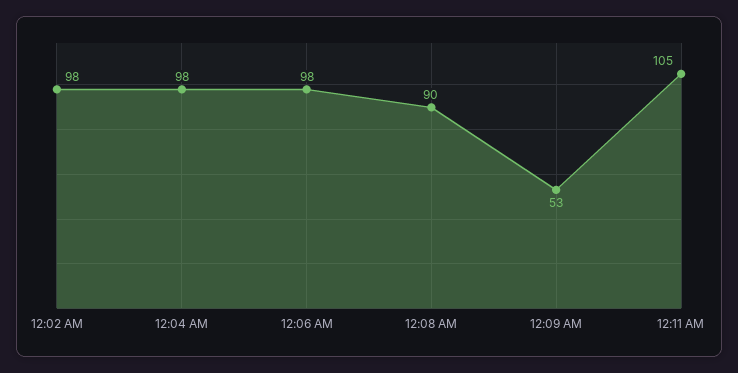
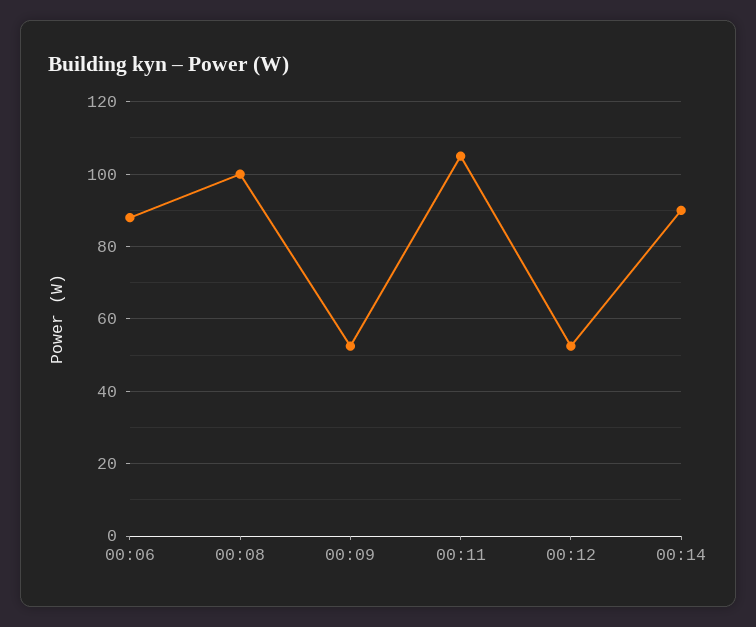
12:02 AM: 98 -> none
12:04 AM: 98 -> none
12:06 AM: 98 -> 88
12:08 AM: 90 -> 100
00:12: none -> 52
00:14: none -> 90

